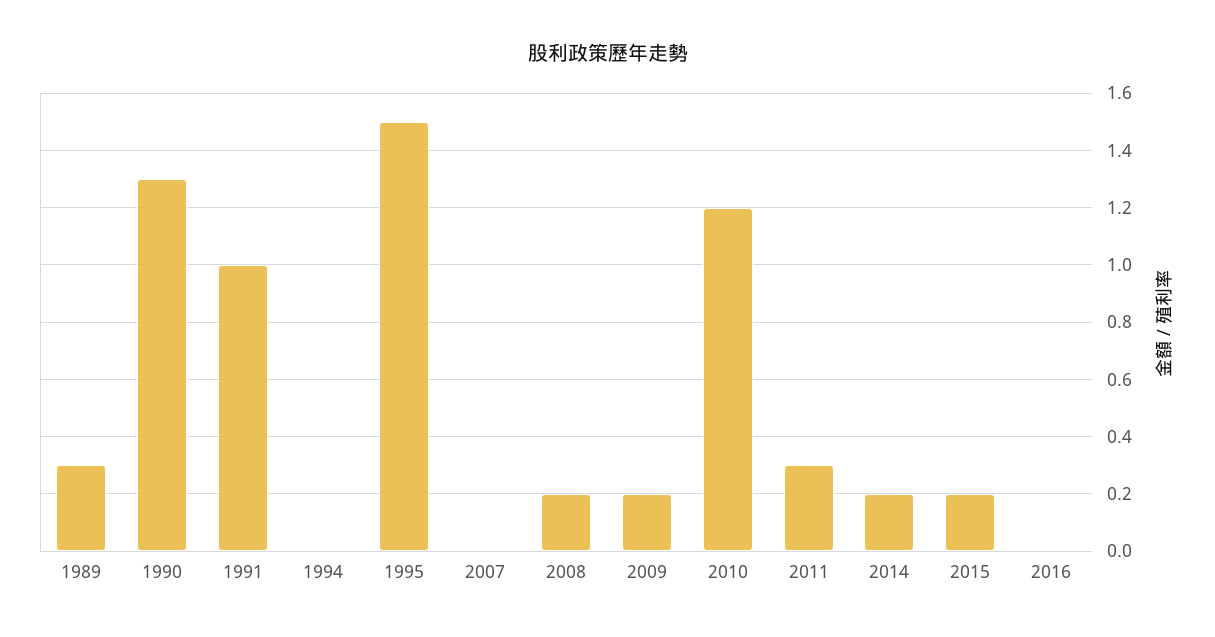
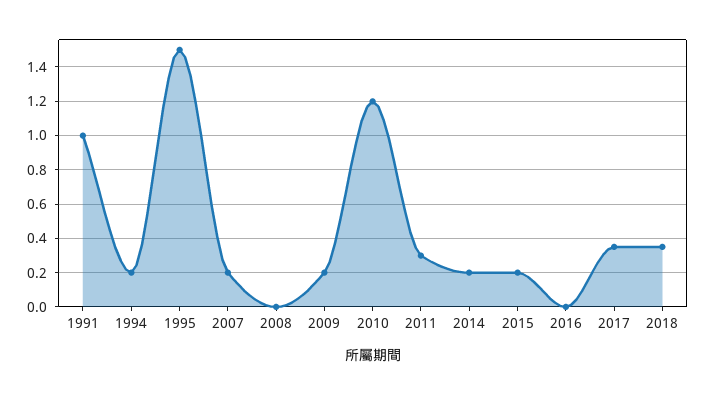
1989: 0.3 -> none
1990: 1.3 -> none
1994: 0 -> 0.2
2007: 0 -> 0.2
2008: 0.2 -> 0
2017: none -> 0.35
2018: none -> 0.35

